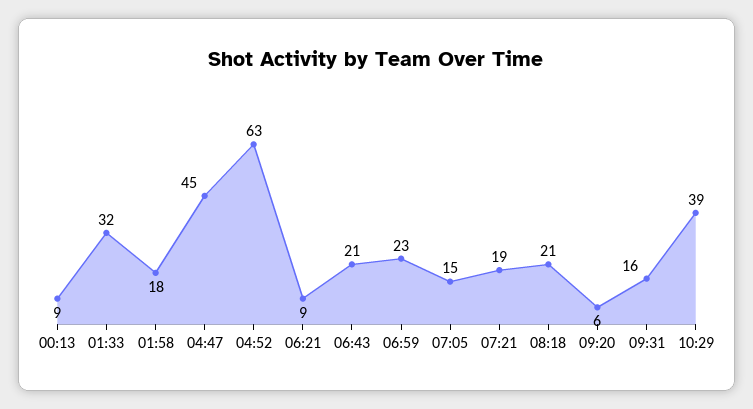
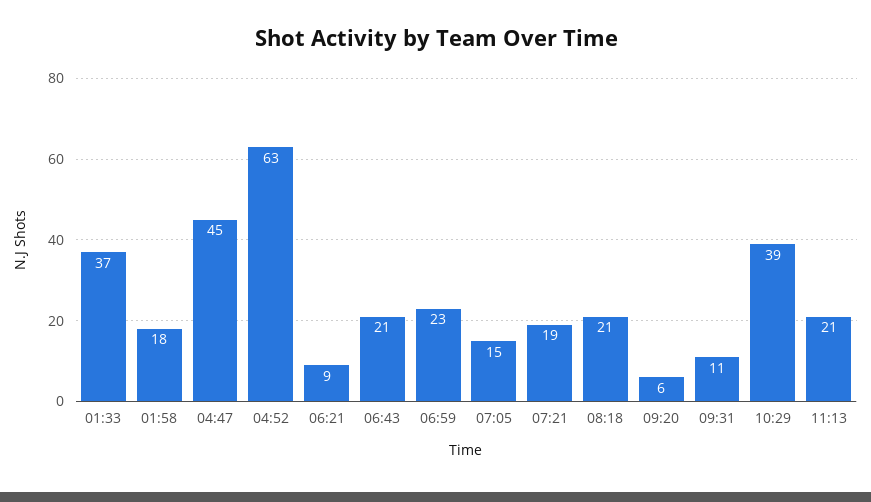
00:13: 9 -> none
01:33: 32 -> 37
09:31: 16 -> 11
11:13: none -> 21

